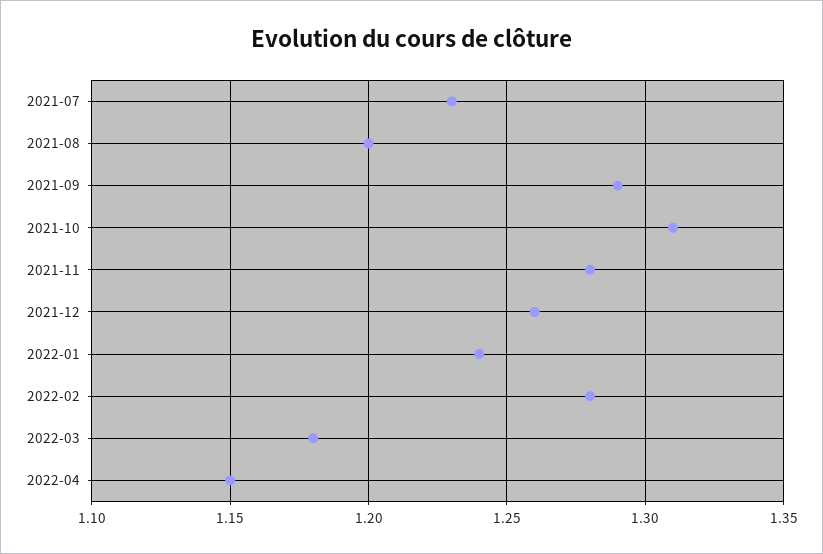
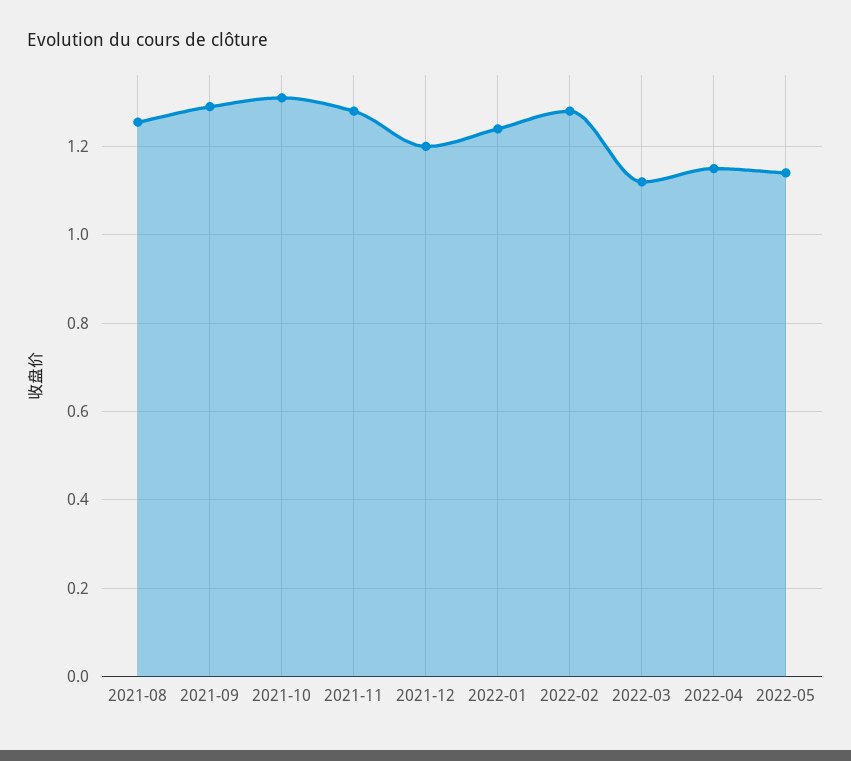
2021-07: 1.23 -> none
2021-08: 1.2 -> 1.26
2021-12: 1.26 -> 1.2
2022-03: 1.18 -> 1.12
2022-05: none -> 1.14

